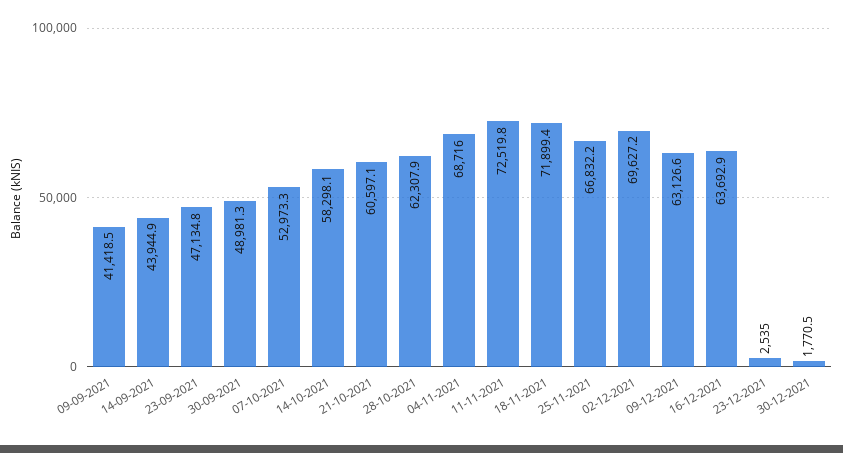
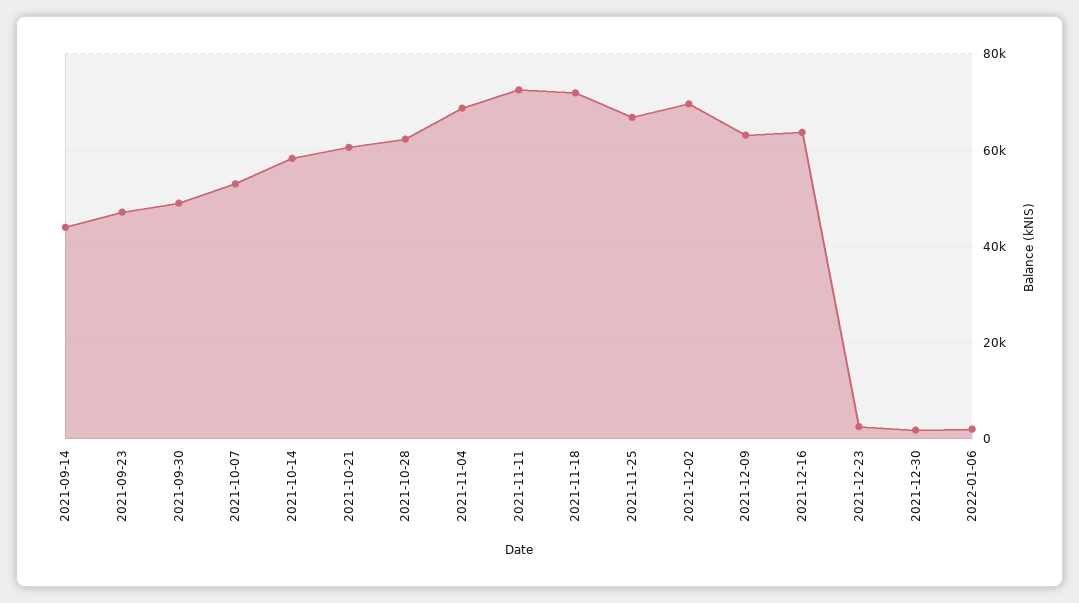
09-09-2021: 41418.5 -> none
2022-01-06: none -> 2000

